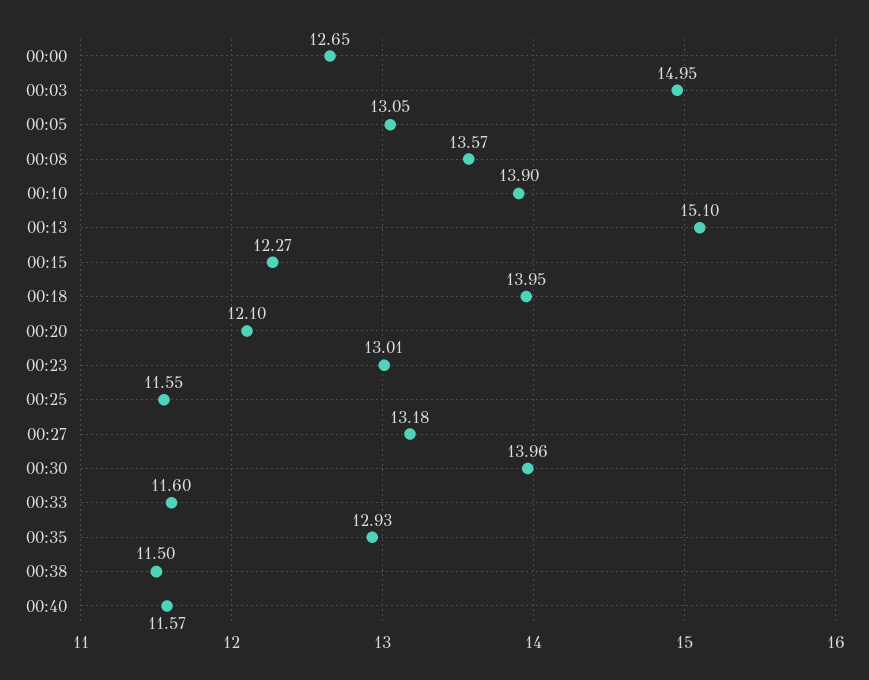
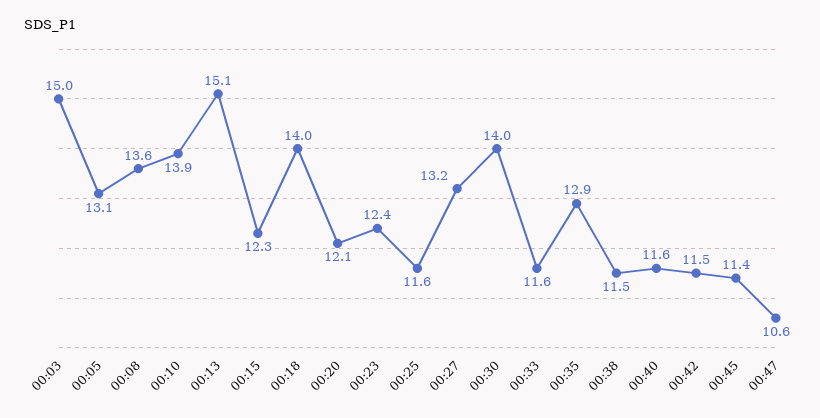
00:00: 12.65 -> none
00:23: 13.01 -> 12.4
00:42: none -> 11.5
00:45: none -> 11.4
00:47: none -> 10.6

